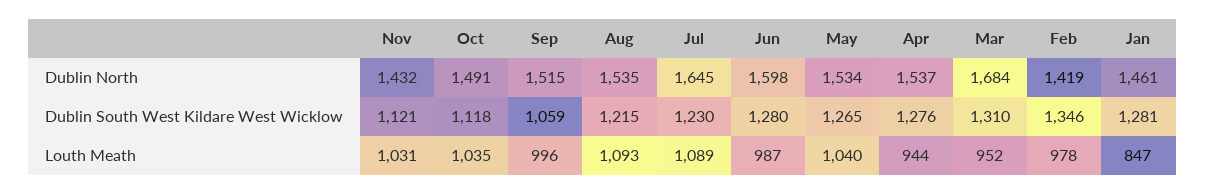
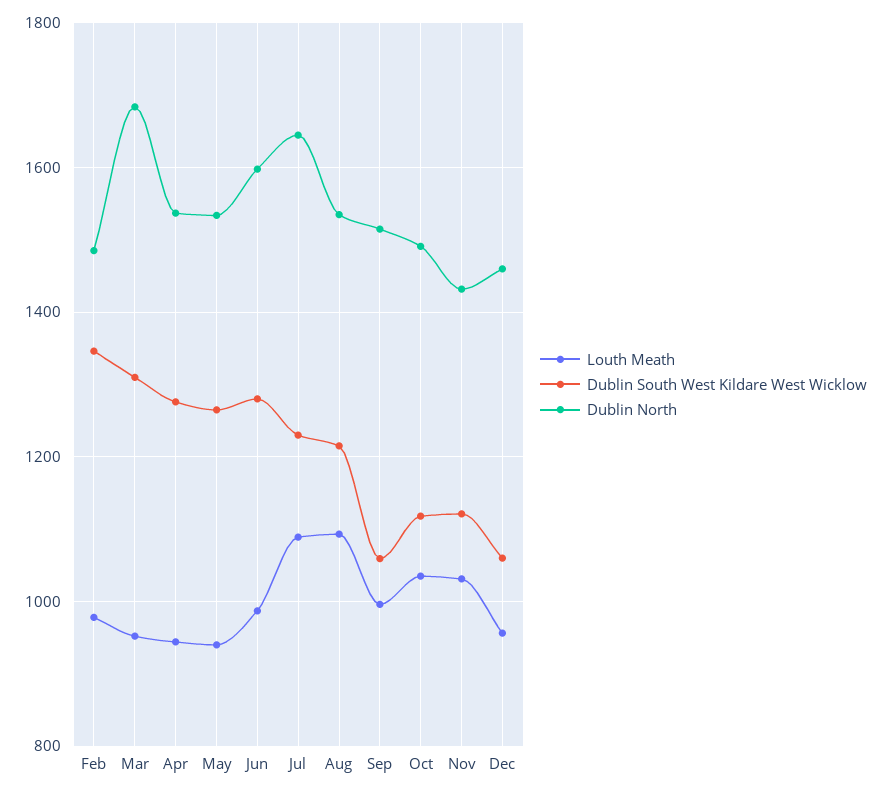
Dublin North, Feb: 1419 -> 1480
Dublin North, Jan: 1461 -> none
Dublin South West Kildare West Wicklow, Jan: 1281 -> none
Louth Meath, May: 1040 -> 940
Louth Meath, Jan: 847 -> none
Louth Meath, Dec: none -> 960
Dublin South West Kildare West Wicklow, Dec: none -> 1060
Dublin North, Dec: none -> 1460

